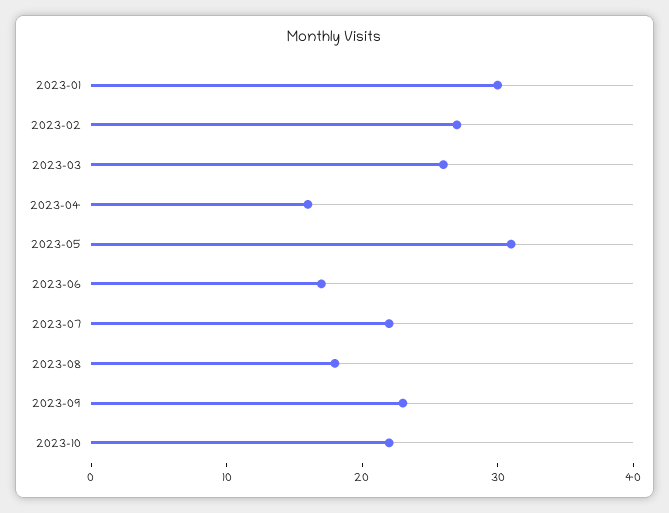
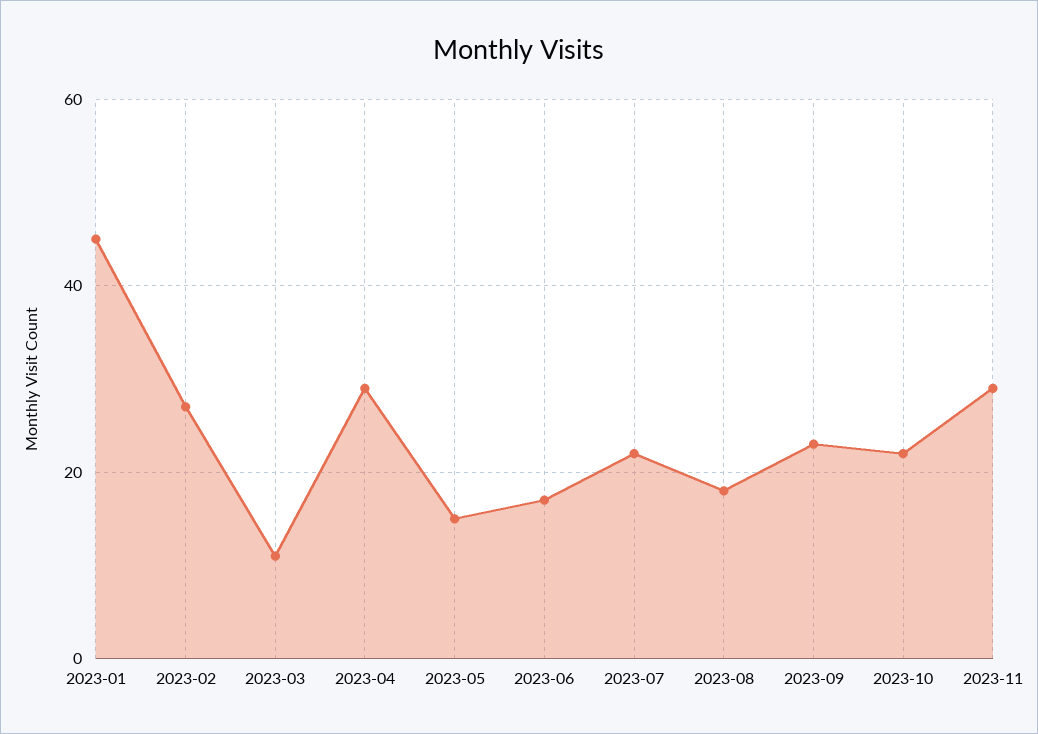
2023-01: 30 -> 45
2023-03: 26 -> 10
2023-04: 16 -> 30
2023-05: 31 -> 15
2023-11: none -> 30

